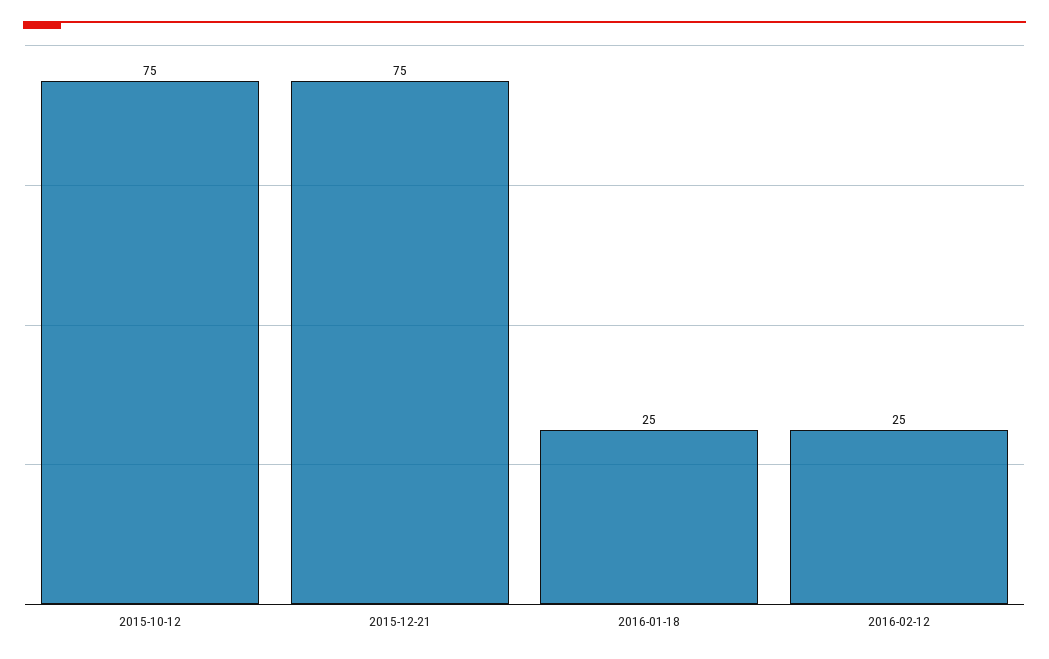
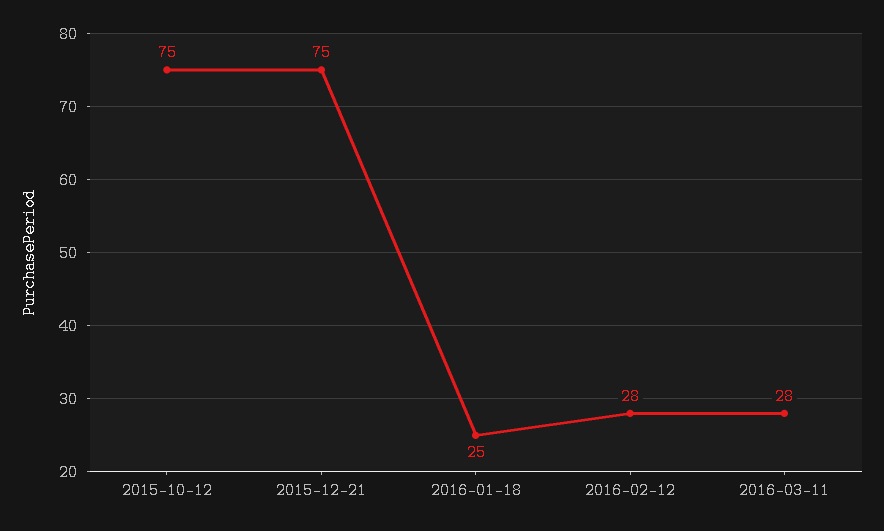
2016-02-12: 25 -> 28
2016-03-11: none -> 28

